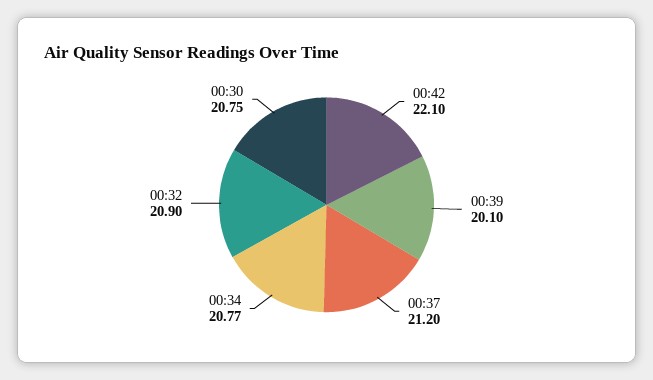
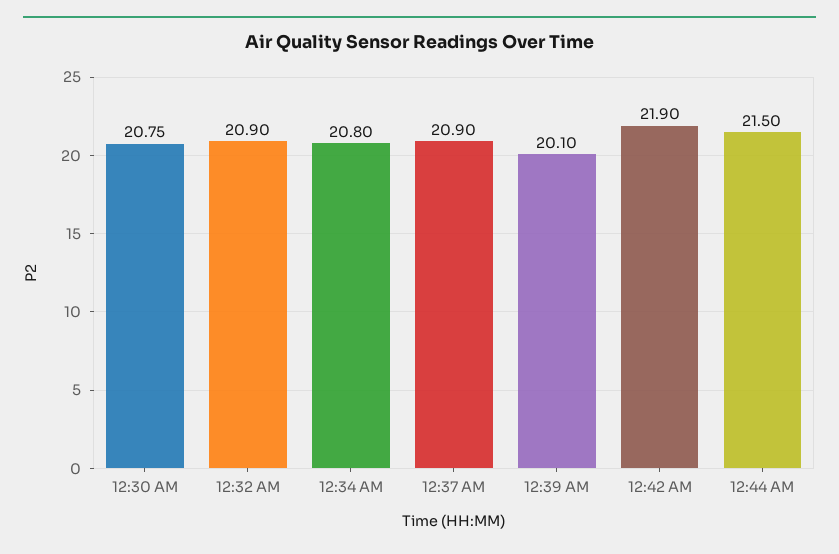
00:42: 22.1 -> 21.9
00:37: 21.2 -> 20.9
00:34: 20.77 -> 20.8
12:44 AM: none -> 21.5

